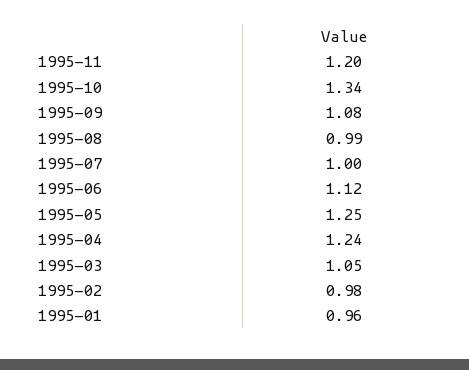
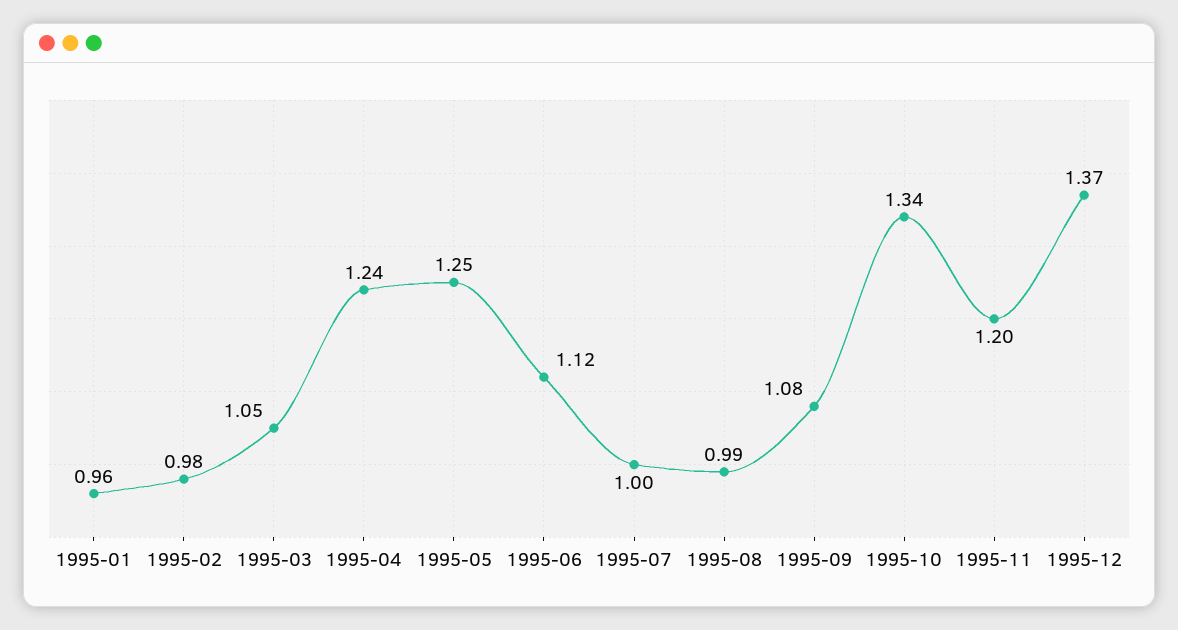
1995-12: none -> 1.37

